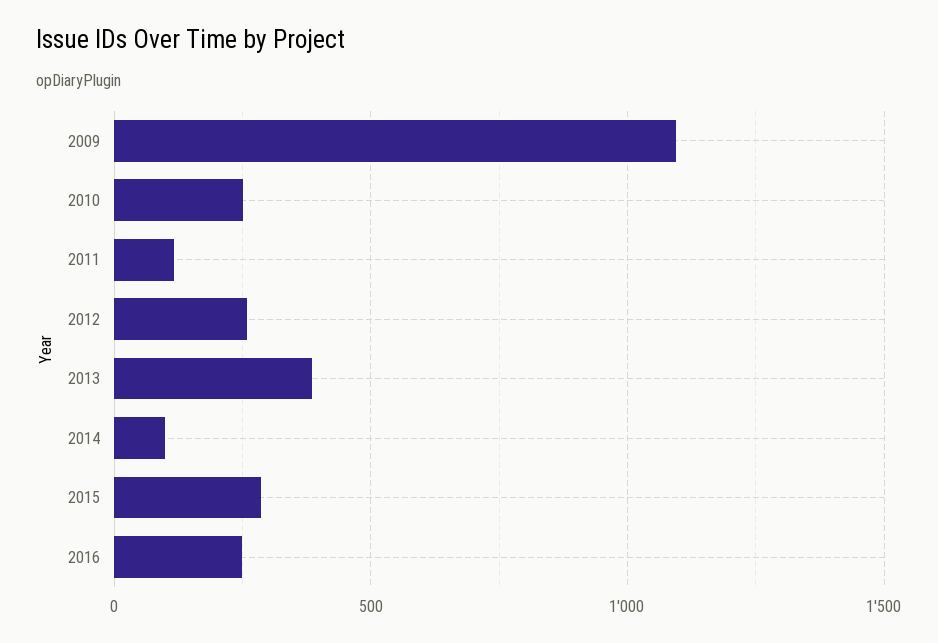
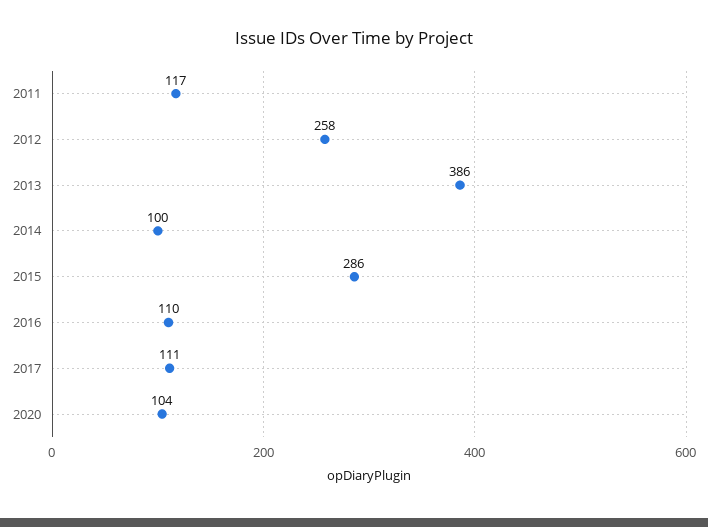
2009: 1100 -> none
2010: 250 -> none
2016: 250 -> 110
2017: none -> 111
2020: none -> 104

